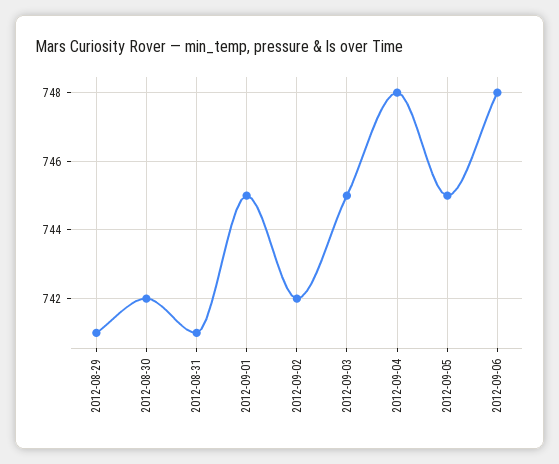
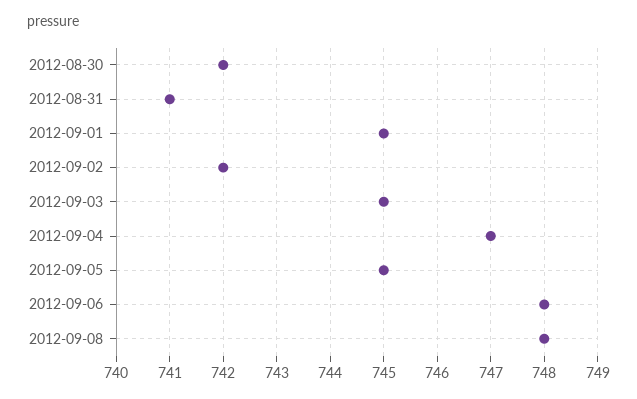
2012-08-29: 741 -> none
2012-09-04: 748 -> 747
2012-09-08: none -> 748

